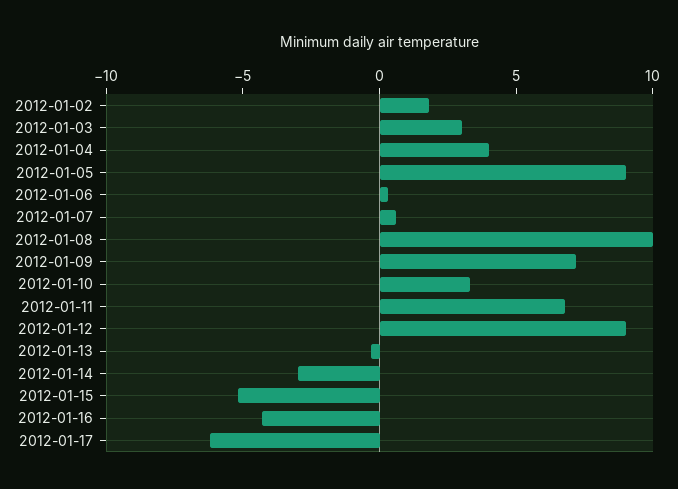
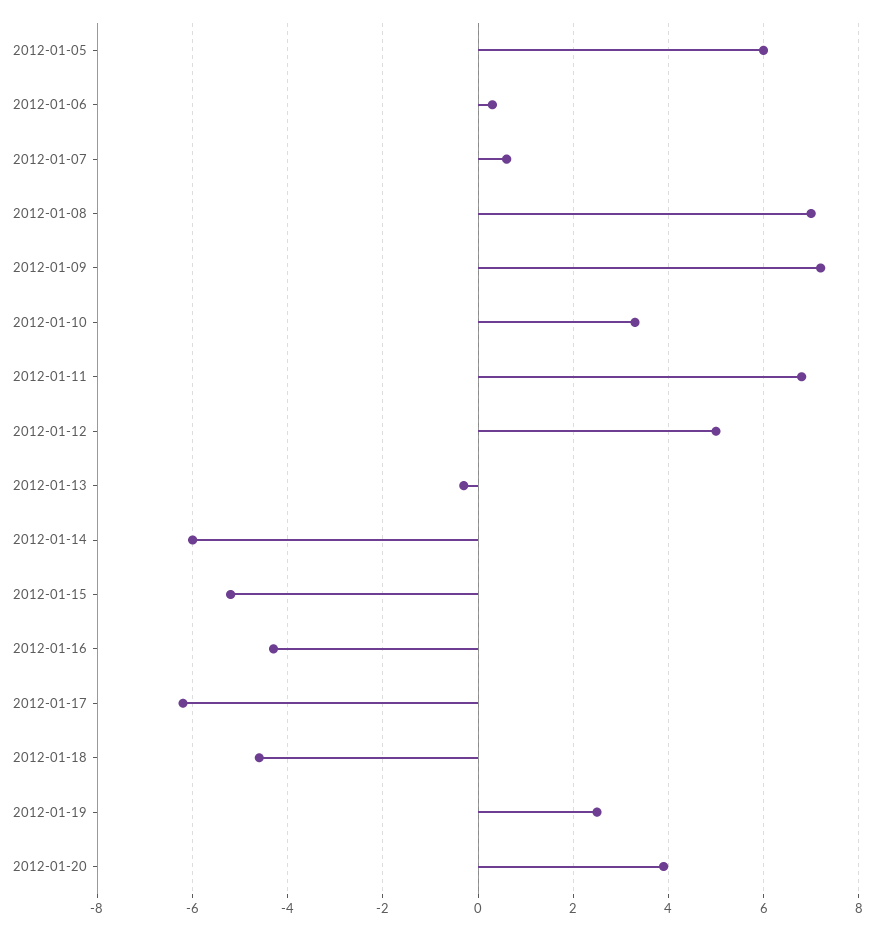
2012-01-02: 2 -> none
2012-01-03: 3 -> none
2012-01-04: 4 -> none
2012-01-05: 9 -> 6
2012-01-08: 10 -> 7
2012-01-12: 9 -> 5
2012-01-14: -3 -> -6
2012-01-18: none -> -4.5
2012-01-19: none -> 2.5
2012-01-20: none -> 4

